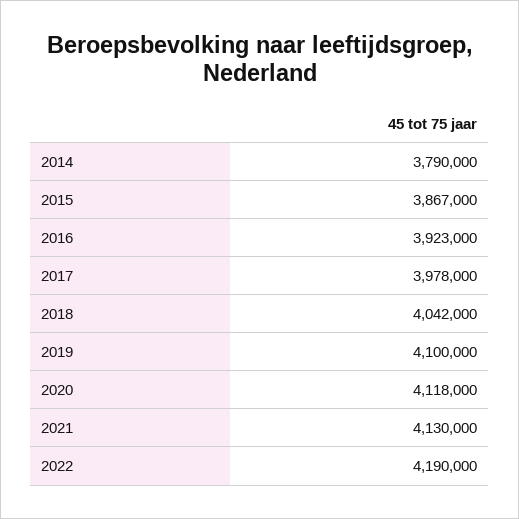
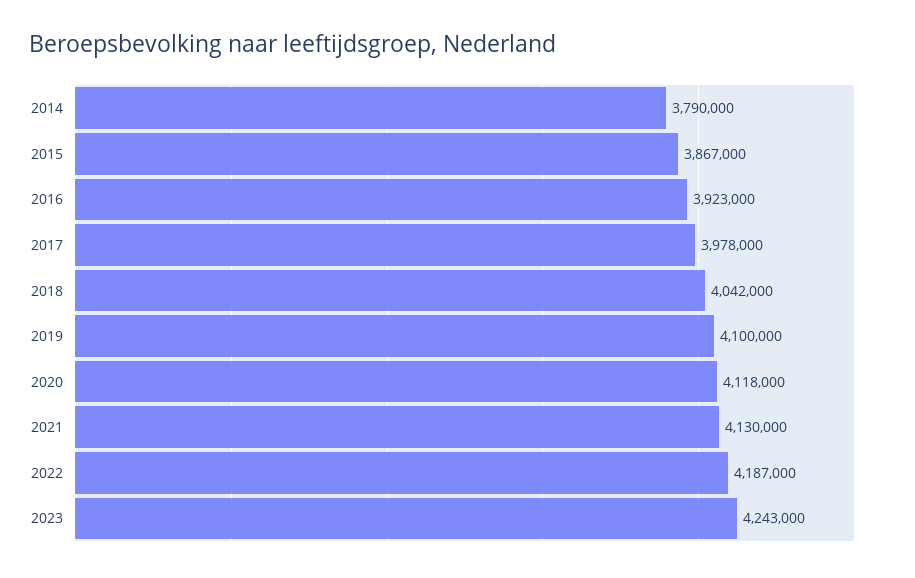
2022: 4190000 -> 4187000
2023: none -> 4243000

